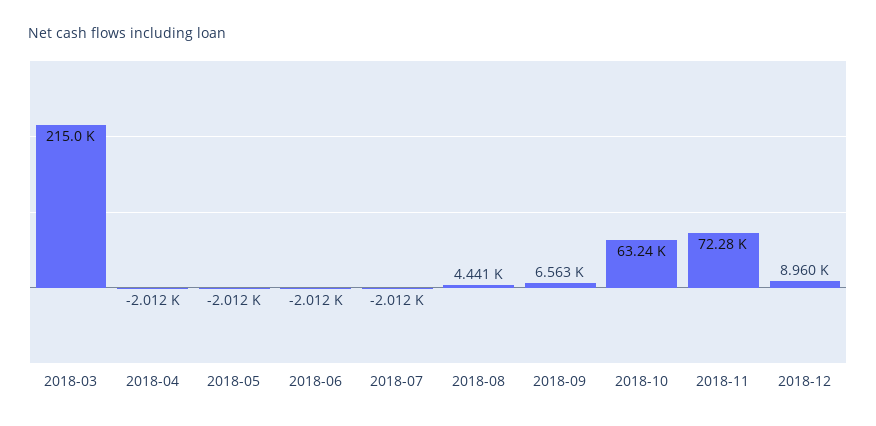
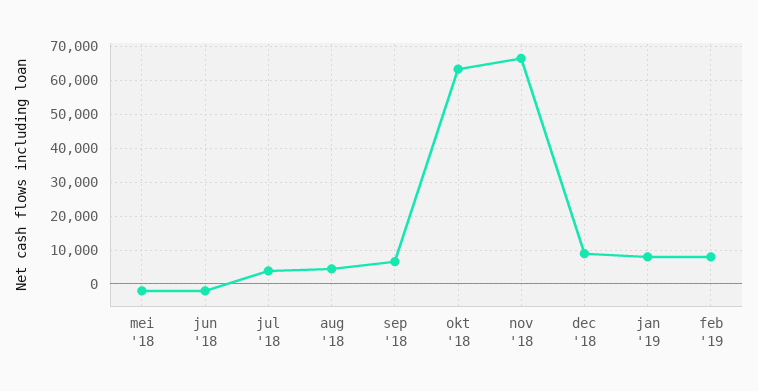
2018-03: 215000 -> none
2018-04: -2012 -> none
2018-07: -2012 -> 4000
2018-11: 72280 -> 66000
jan '19: none -> 8000
feb '19: none -> 8000

